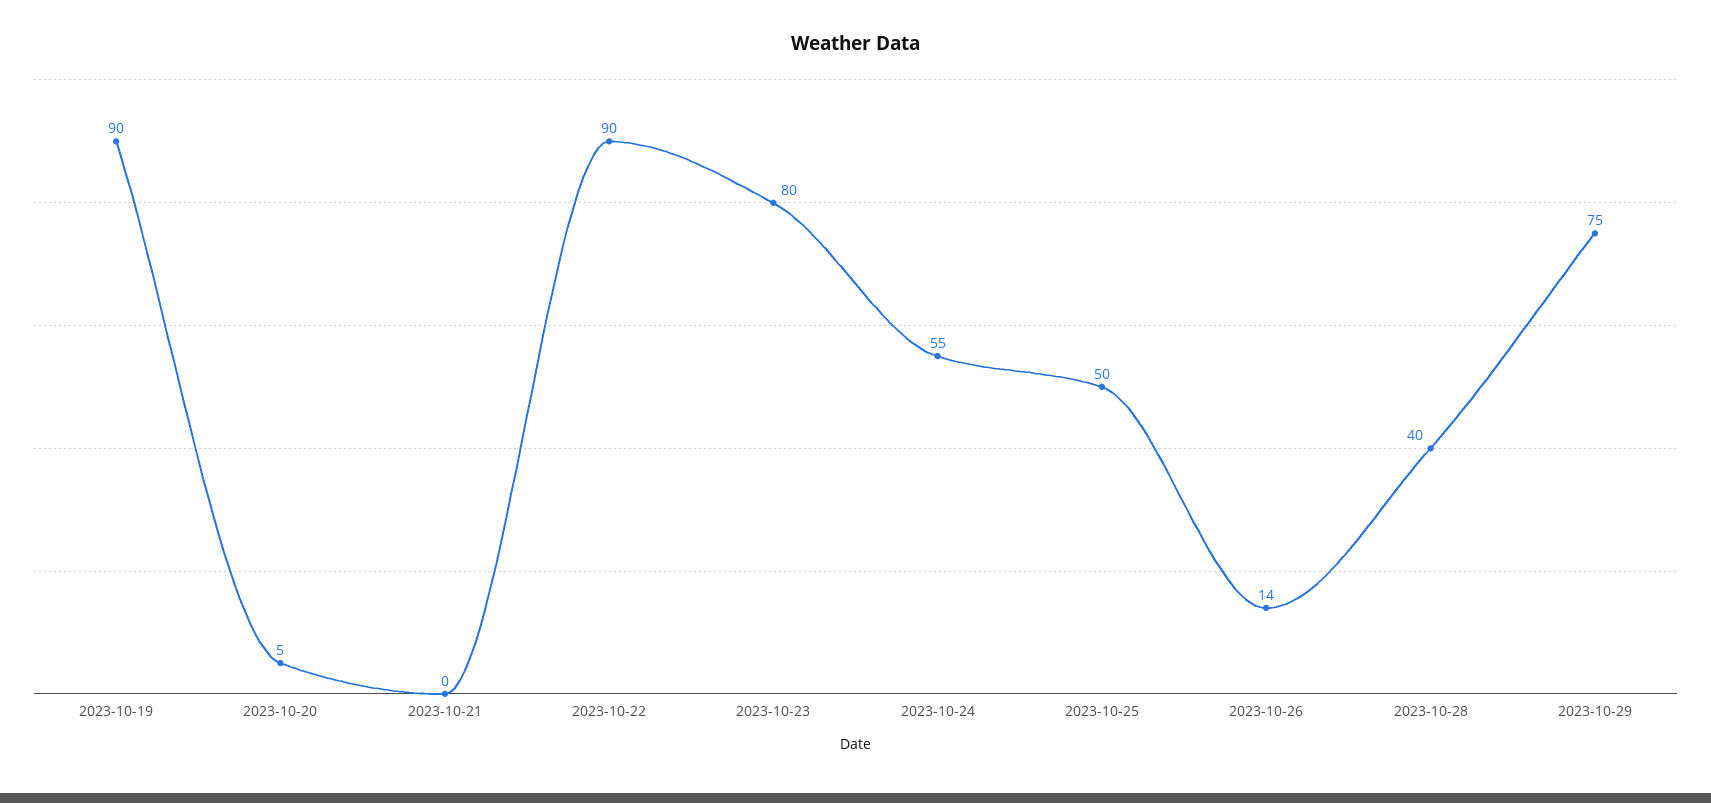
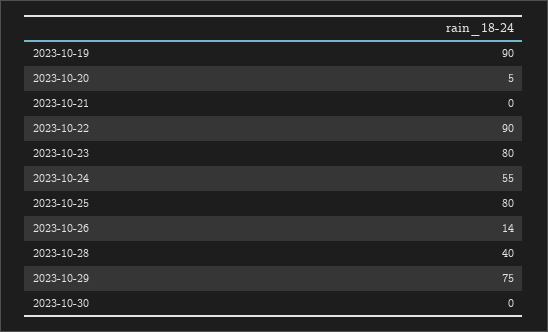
2023-10-25: 50 -> 80
2023-10-30: none -> 0

